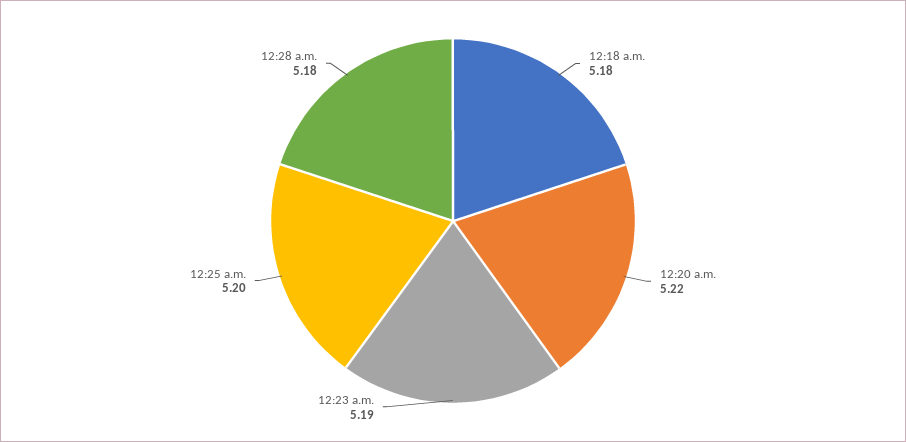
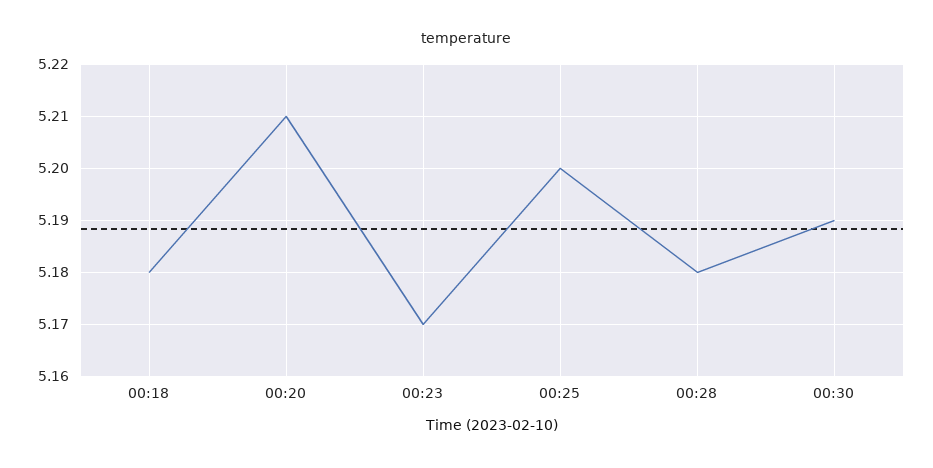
12:20 a.m.: 5.22 -> 5.21
12:23 a.m.: 5.19 -> 5.17
00:30: none -> 5.19

